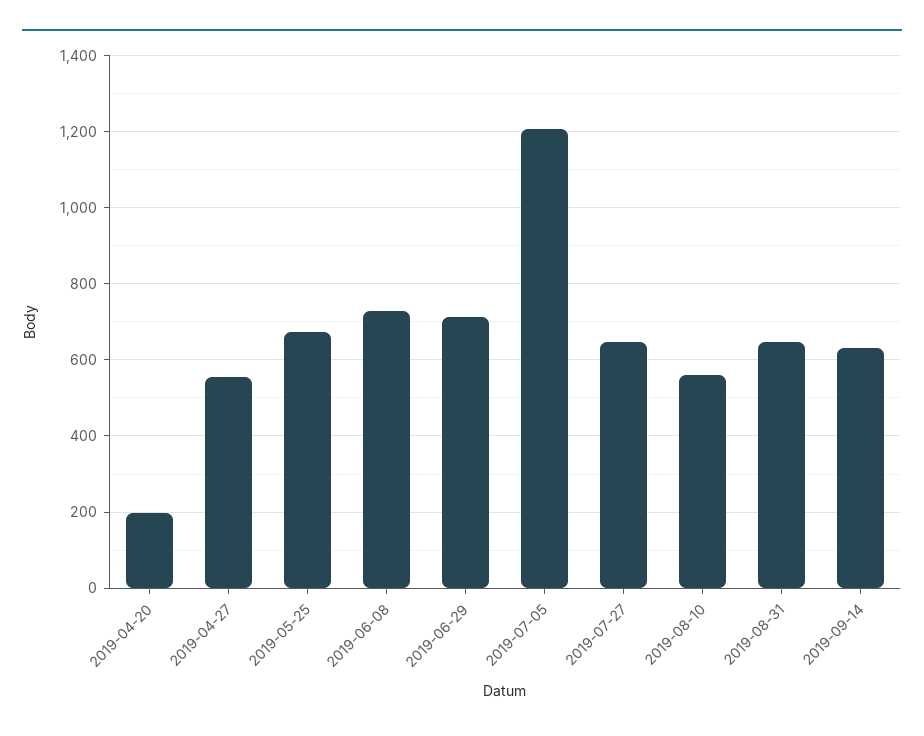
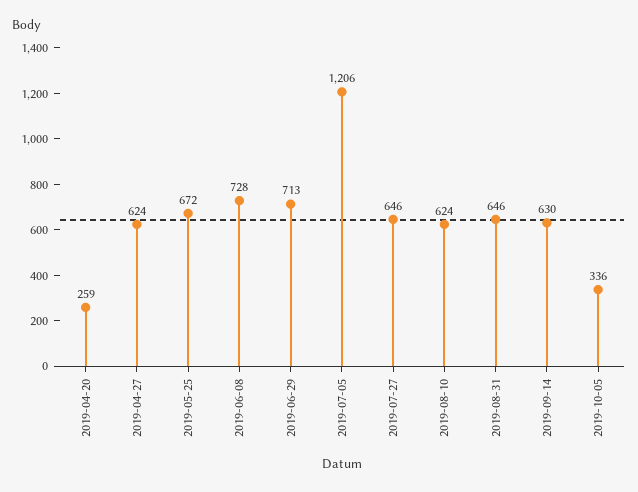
2019-04-20: 200 -> 259
2019-04-27: 560 -> 624
2019-08-10: 560 -> 624
2019-10-05: none -> 336

